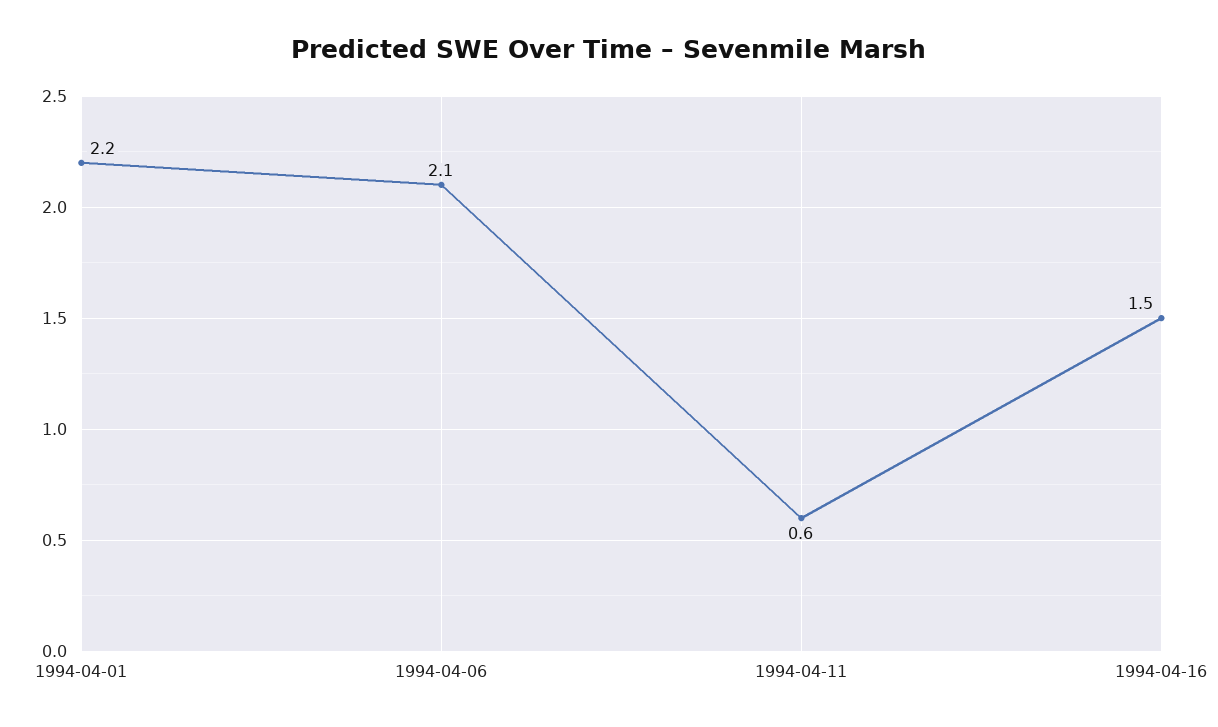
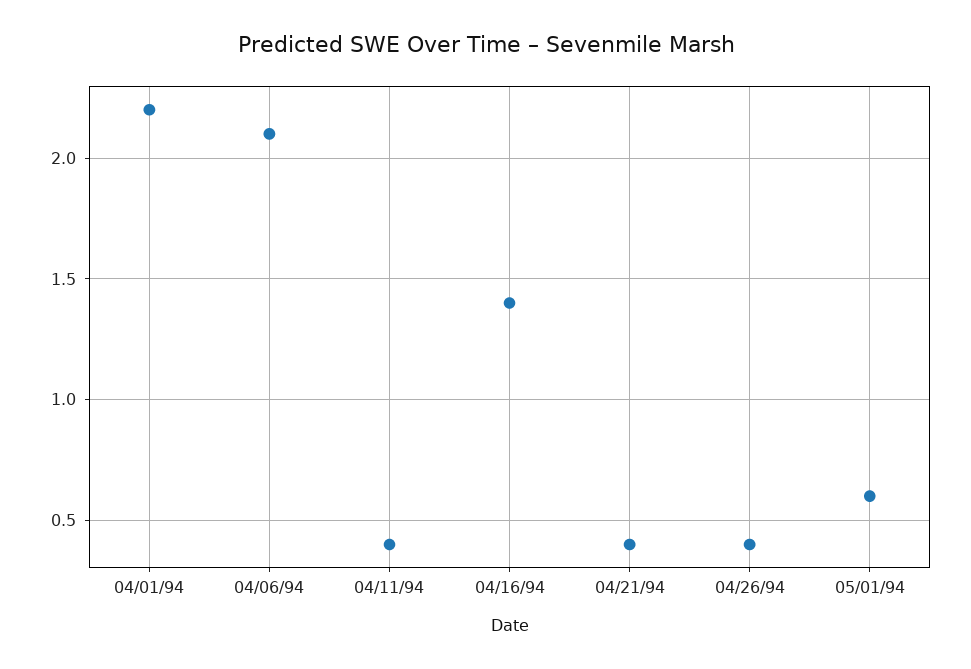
1994-04-11: 0.6 -> 0.4
1994-04-16: 1.5 -> 1.4
04/21/94: none -> 0.4
04/26/94: none -> 0.4
05/01/94: none -> 0.6

